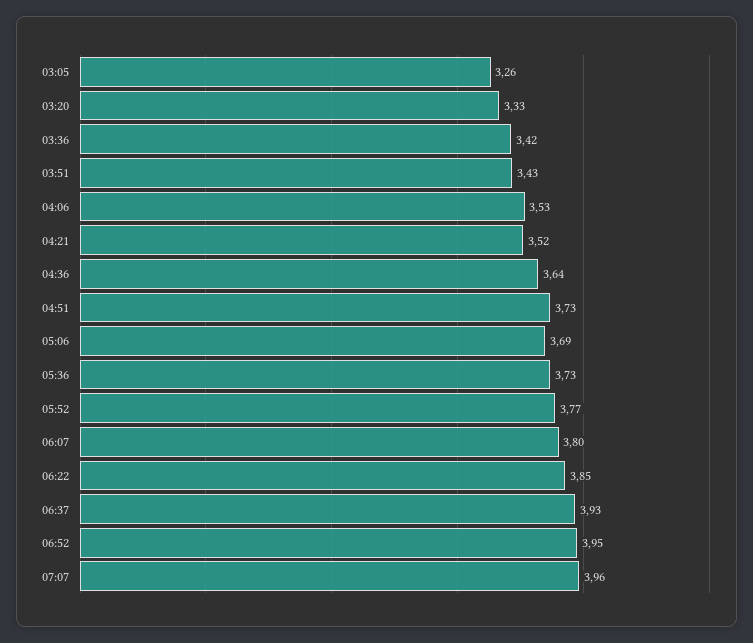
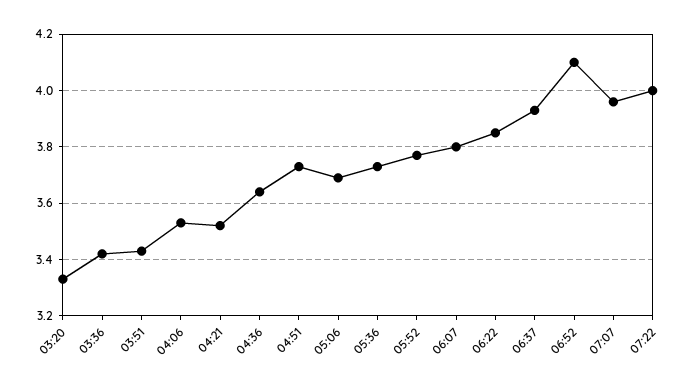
03:05: 3.26 -> none
06:52: 3.95 -> 4.1
07:22: none -> 4

